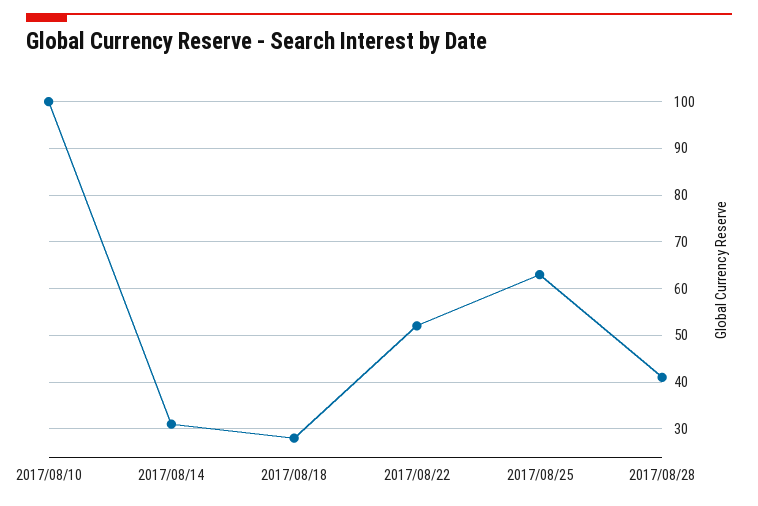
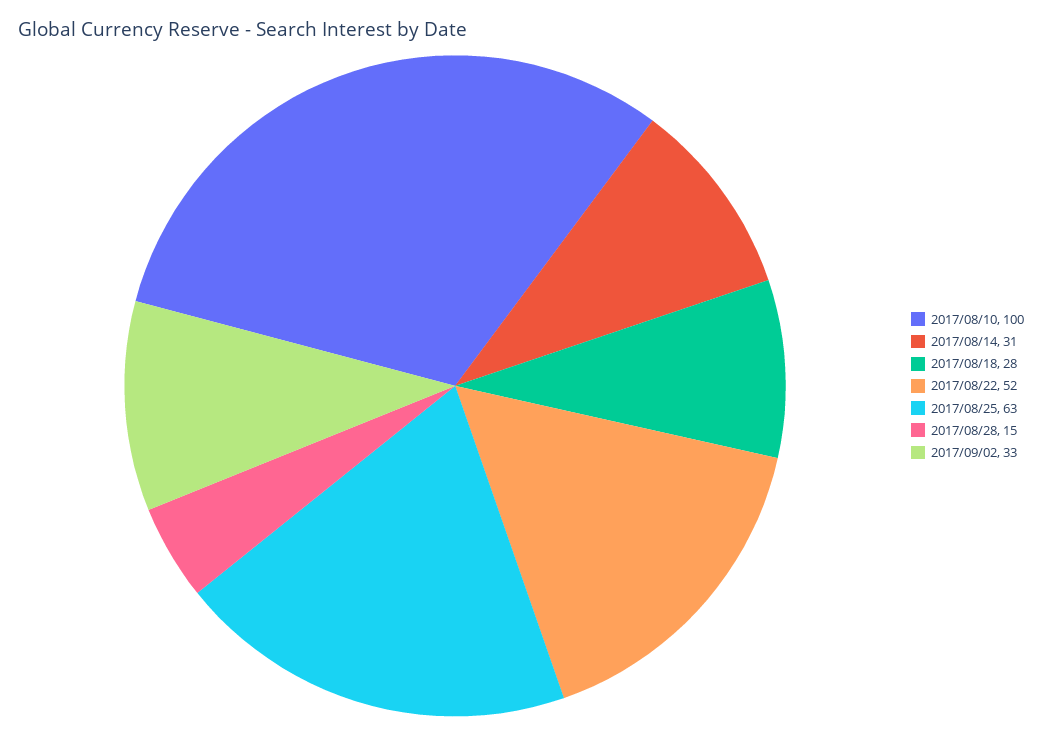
2017/08/28: 40 -> 15
2017/09/02: none -> 33

